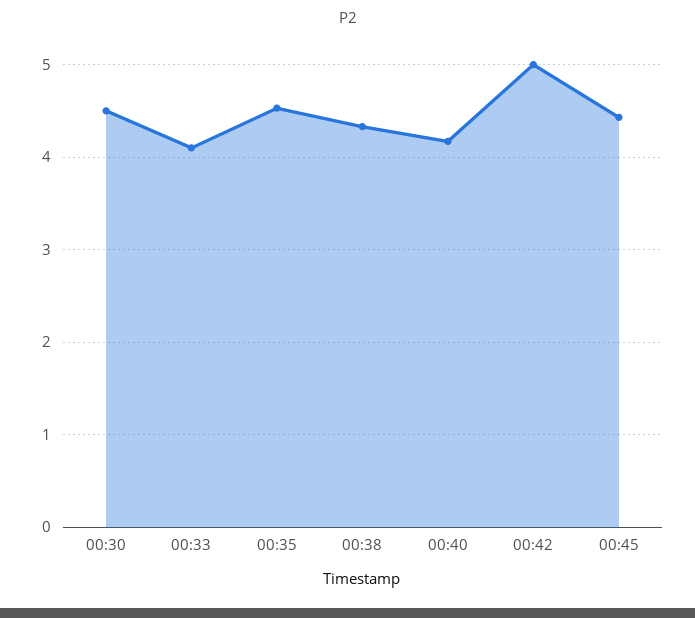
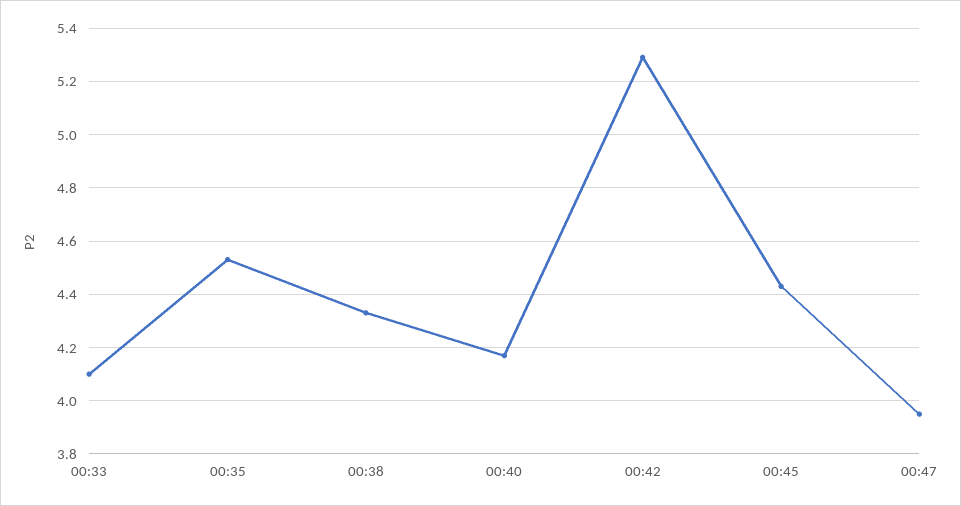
00:30: 4.5 -> none
00:42: 5 -> 5.3
00:47: none -> 3.95

